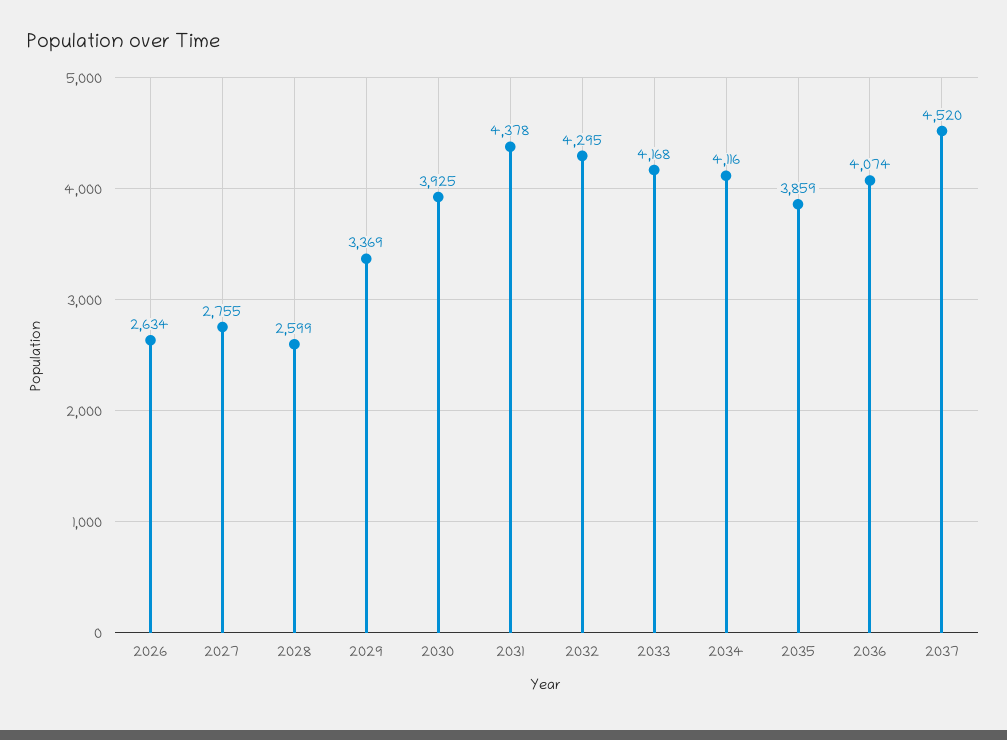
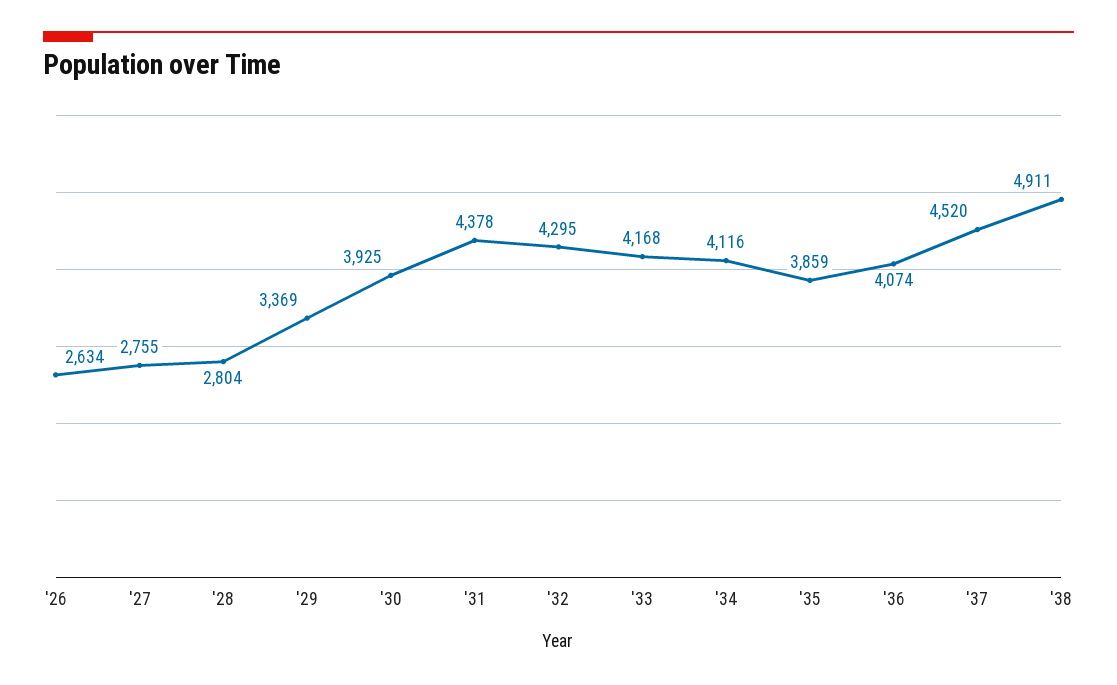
2028: 2599 -> 2804
'38: none -> 4911

